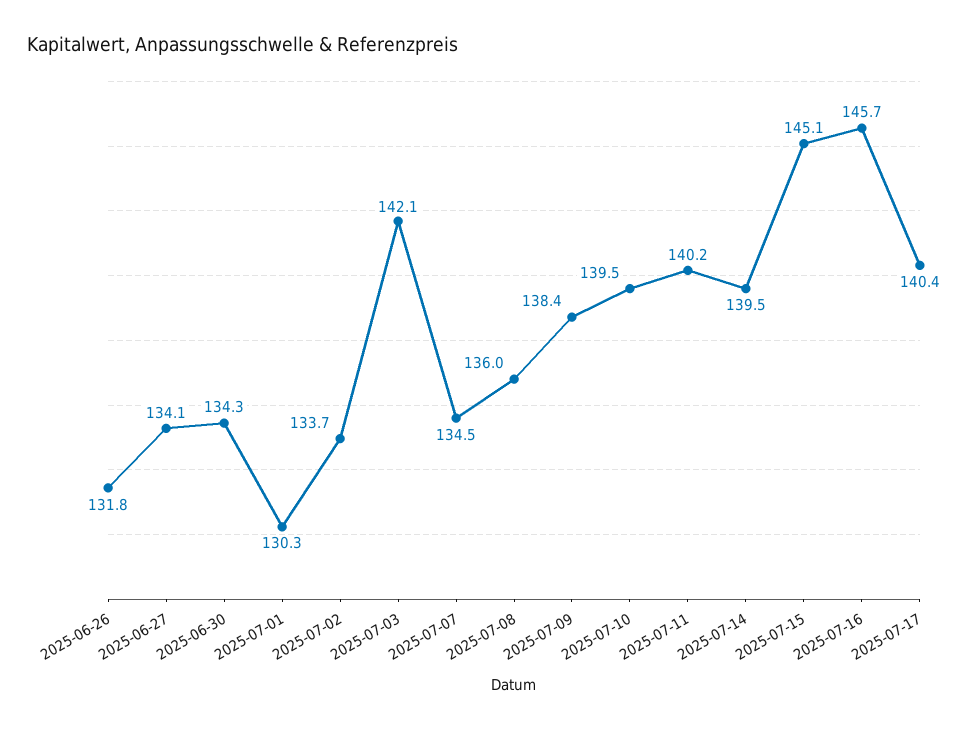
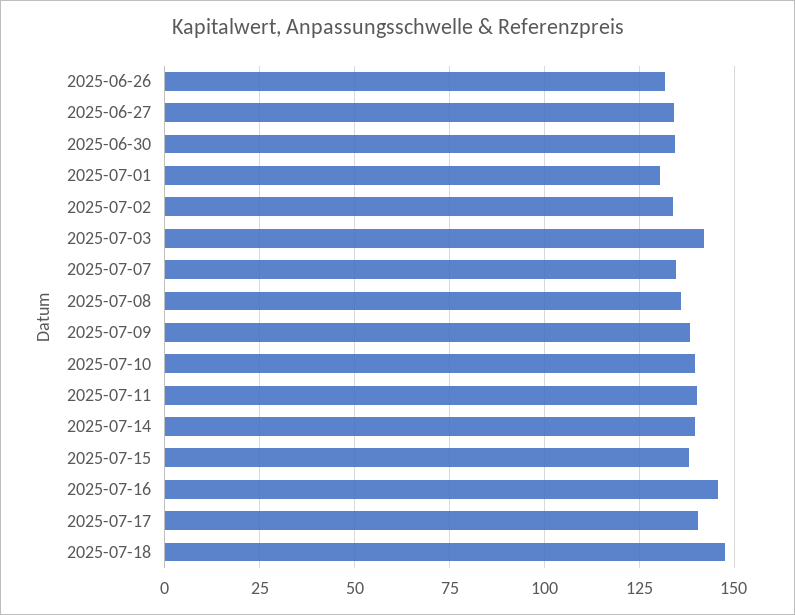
2025-07-15: 145.1 -> 137.5
2025-07-18: none -> 147.5

